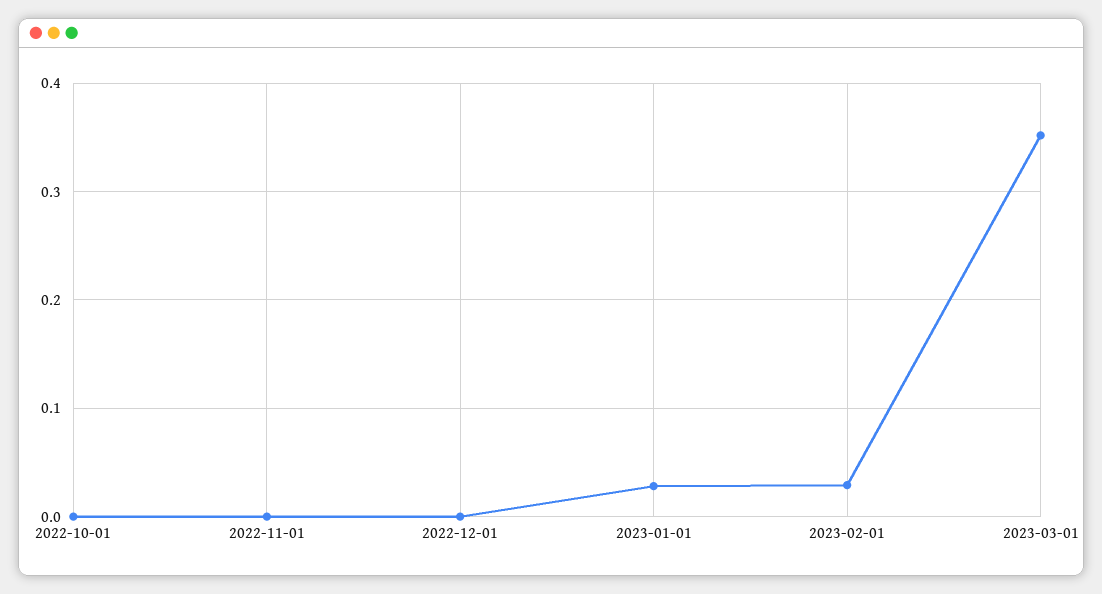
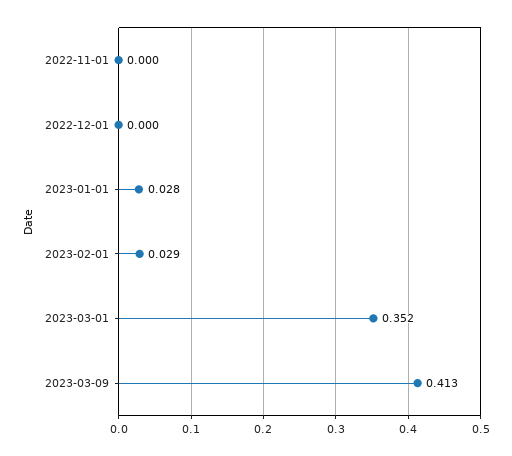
2022-10-01: 0 -> none
2023-03-09: none -> 0.413

